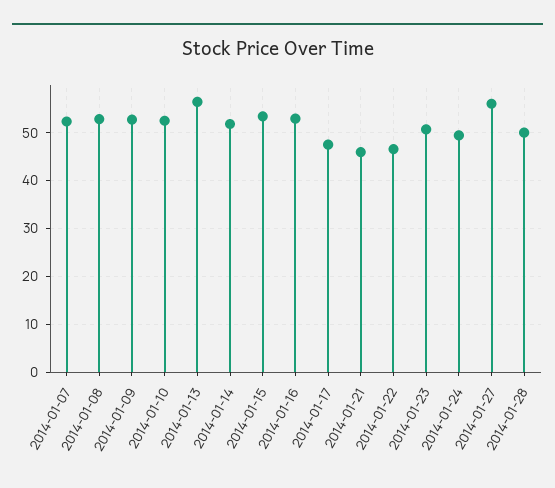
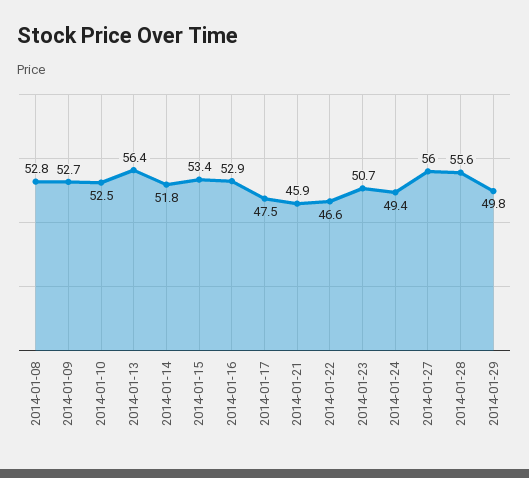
2014-01-07: 52 -> none
2014-01-28: 50 -> 55.6
2014-01-29: none -> 49.8

